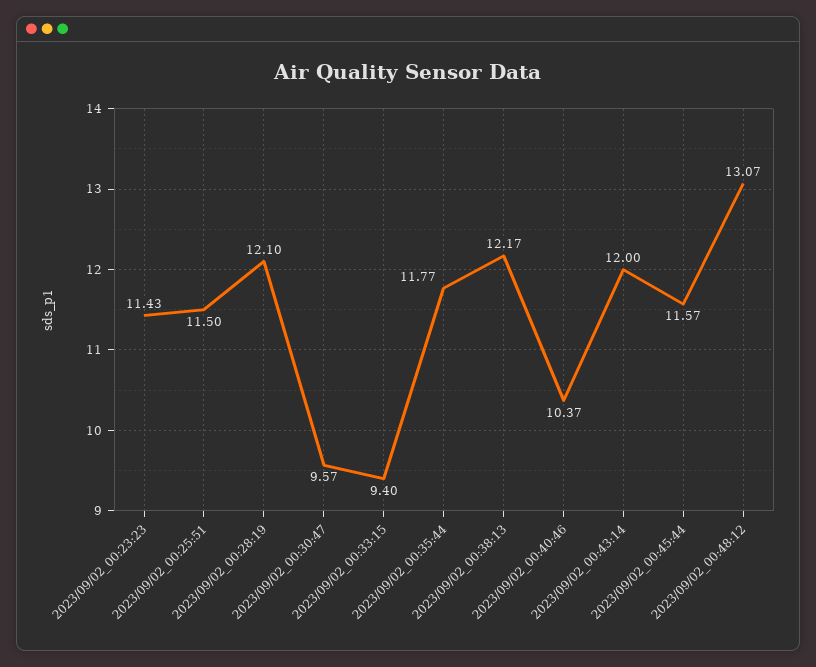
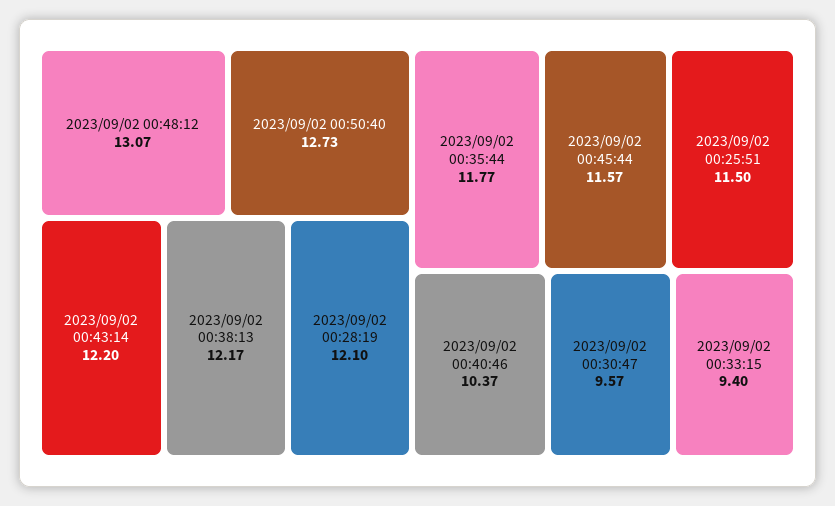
2023/09/02_00:23:23: 11.43 -> none
2023/09/02_00:43:14: 12 -> 12.2
2023/09/02 00:50:40: none -> 12.73

